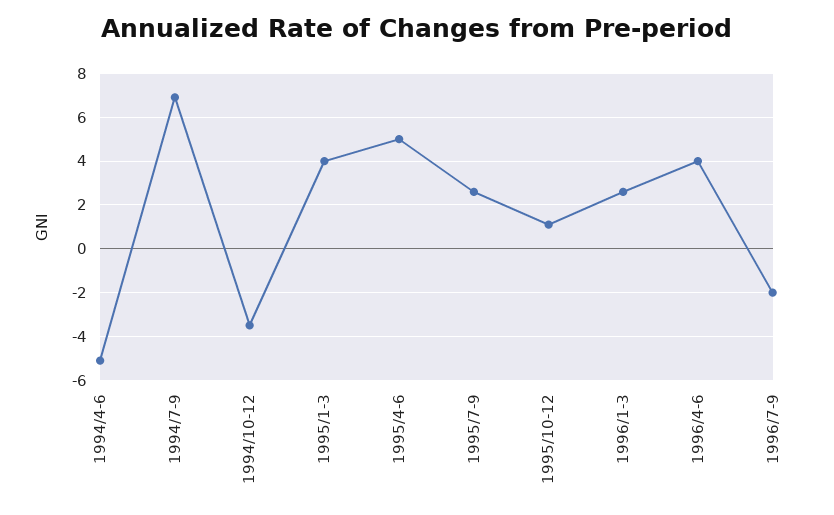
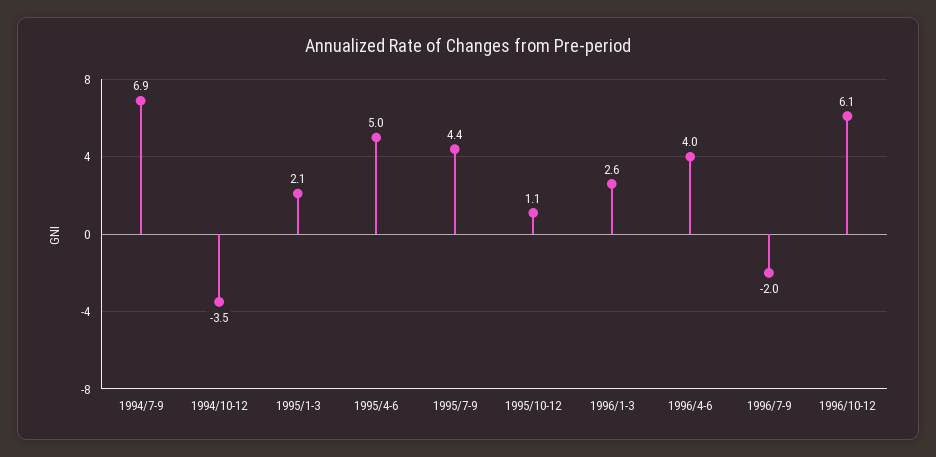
1994/4-6: -5 -> none
1995/1-3: 4 -> 2.1
1995/7-9: 2.5 -> 4.4
1996/10-12: none -> 6.1

